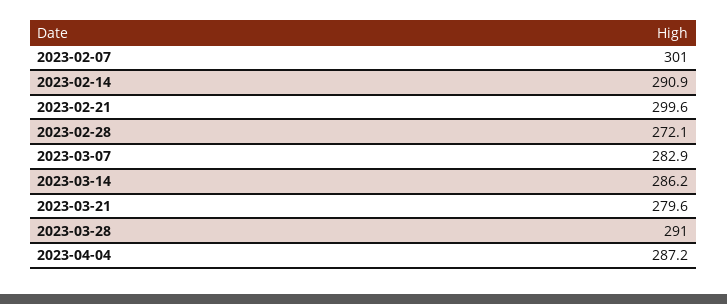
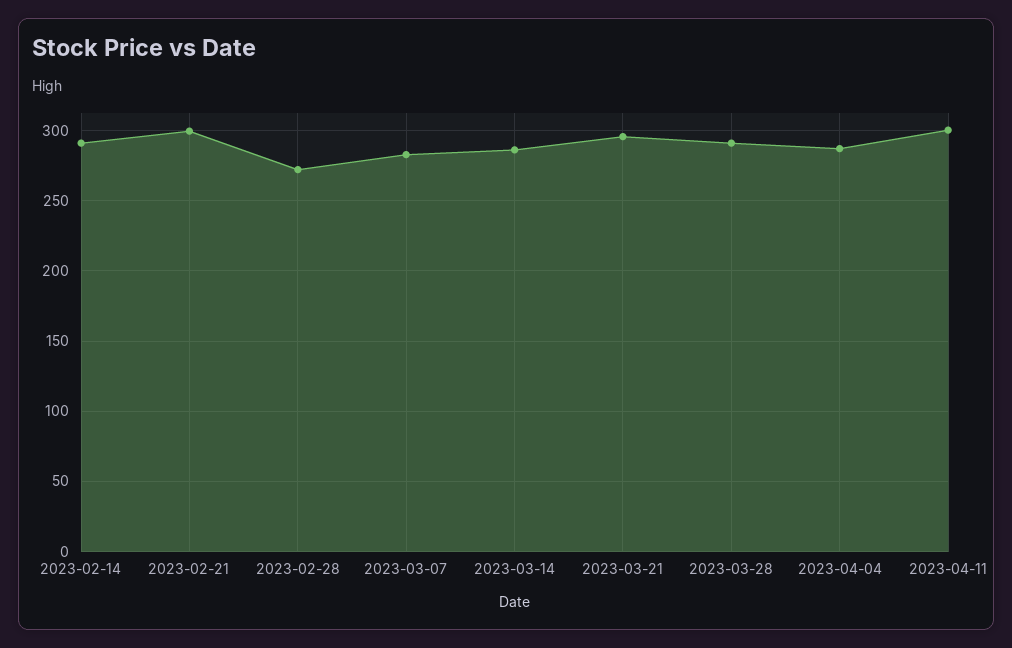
2023-02-07: 301 -> none
2023-03-21: 279.6 -> 295
2023-04-11: none -> 300

